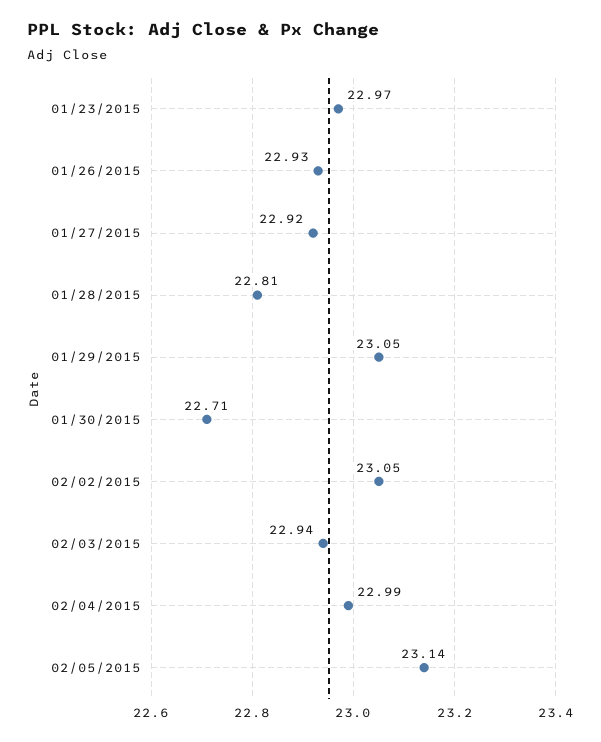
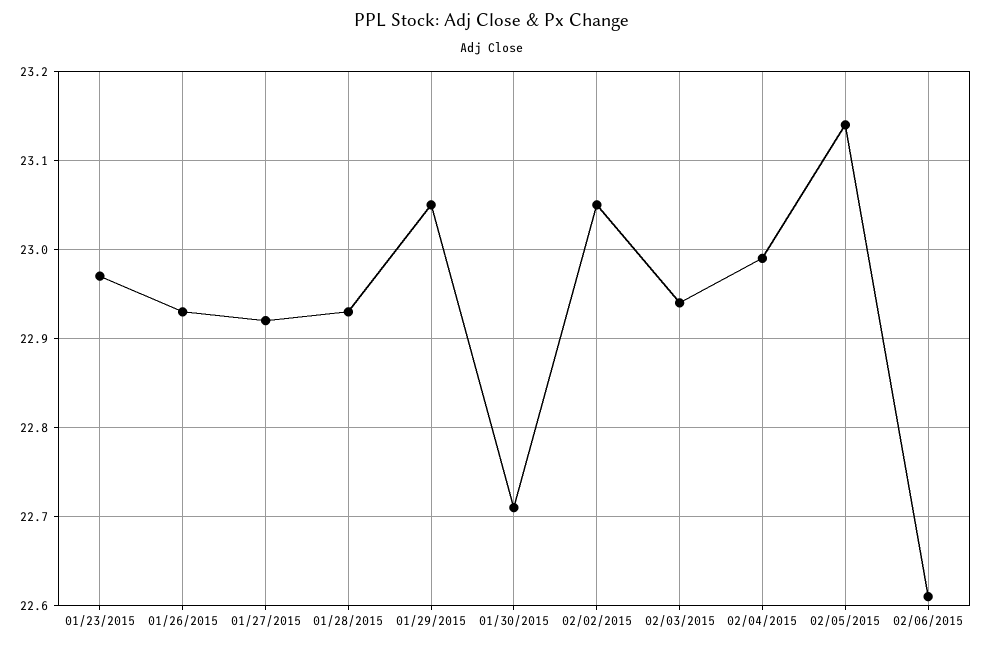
01/28/2015: 22.81 -> 22.93
02/06/2015: none -> 22.61

